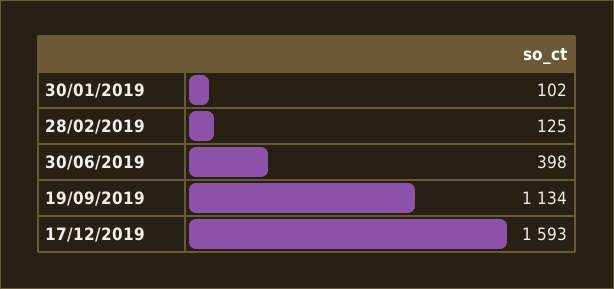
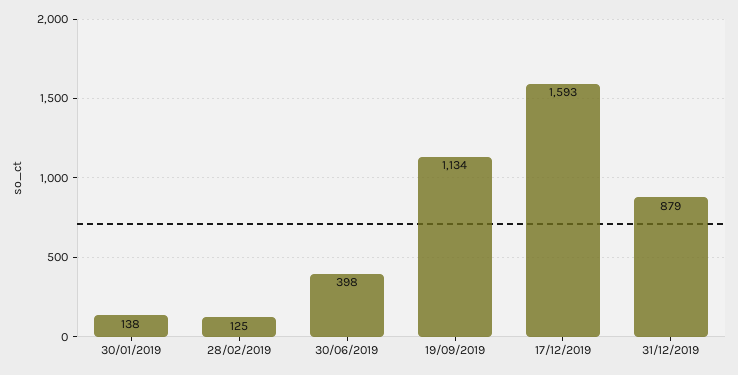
30/01/2019: 102 -> 138
31/12/2019: none -> 879

